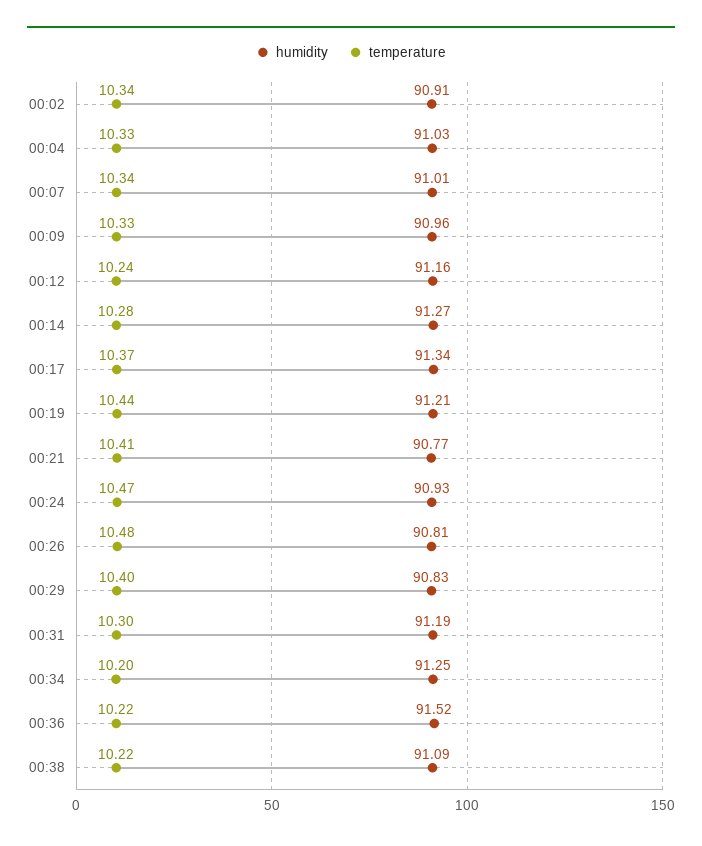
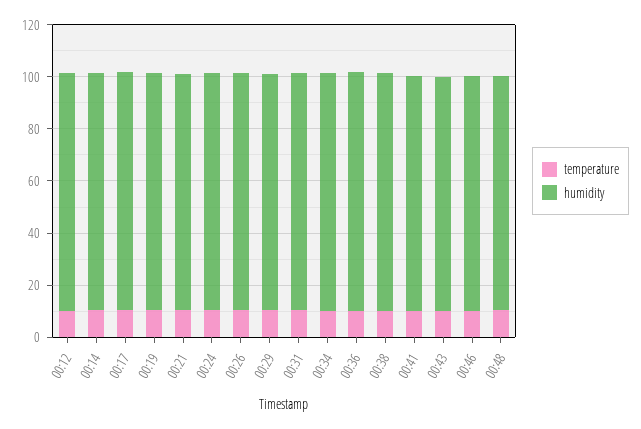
humidity, 00:02: 90.91 -> none
temperature, 00:02: 10.34 -> none
humidity, 00:04: 91.03 -> none
temperature, 00:04: 10.33 -> none
humidity, 00:07: 91.01 -> none
temperature, 00:07: 10.34 -> none
humidity, 00:09: 90.96 -> none
temperature, 00:09: 10.33 -> none
temperature, 00:41: none -> 10
humidity, 00:41: none -> 90
temperature, 00:43: none -> 10
humidity, 00:43: none -> 90
temperature, 00:46: none -> 10
humidity, 00:46: none -> 90
temperature, 00:48: none -> 10
humidity, 00:48: none -> 90

